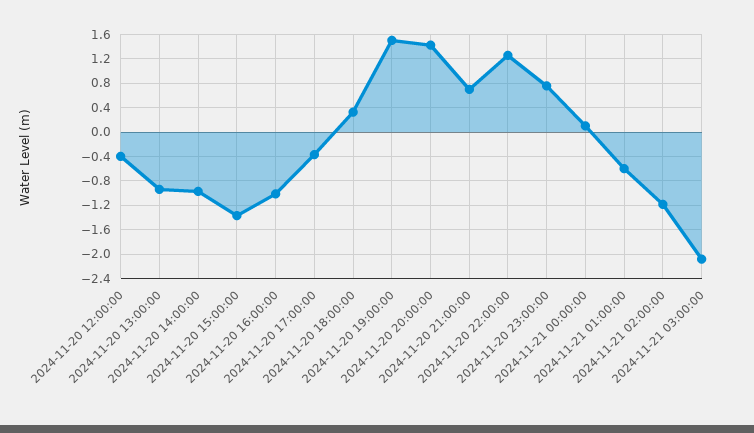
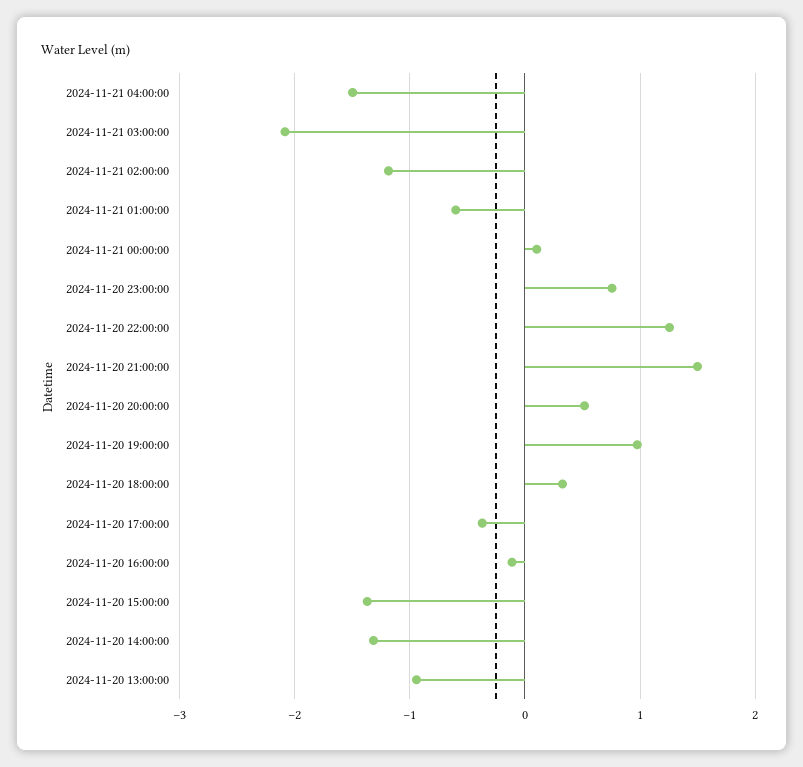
2024-11-20 12:00:00: -0.4 -> none
2024-11-20 14:00:00: -1 -> -1.3
2024-11-20 16:00:00: -1 -> -0.1
2024-11-20 19:00:00: 1.5 -> 1
2024-11-20 20:00:00: 1.4 -> 0.5
2024-11-20 21:00:00: 0.7 -> 1.5
2024-11-21 04:00:00: none -> -1.5

